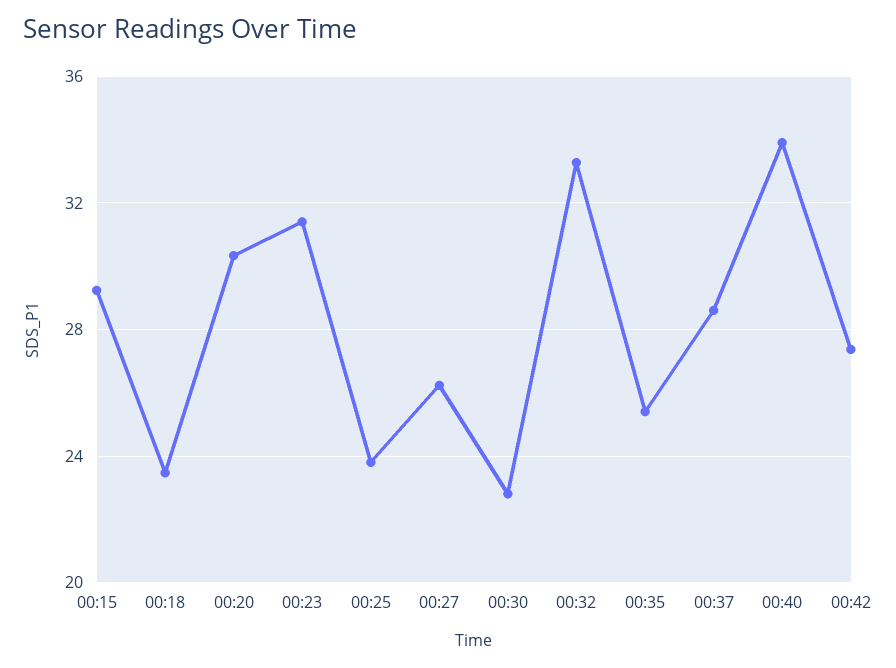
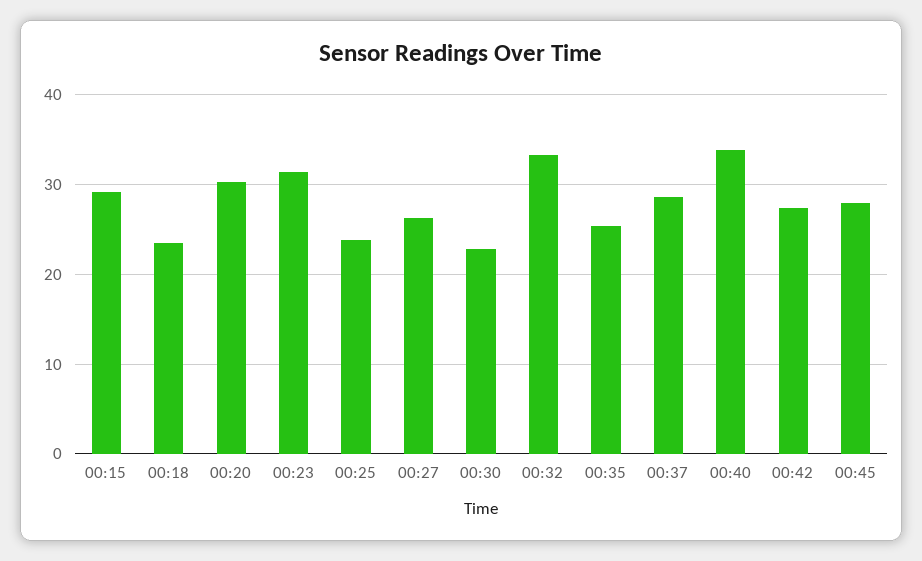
00:45: none -> 28

